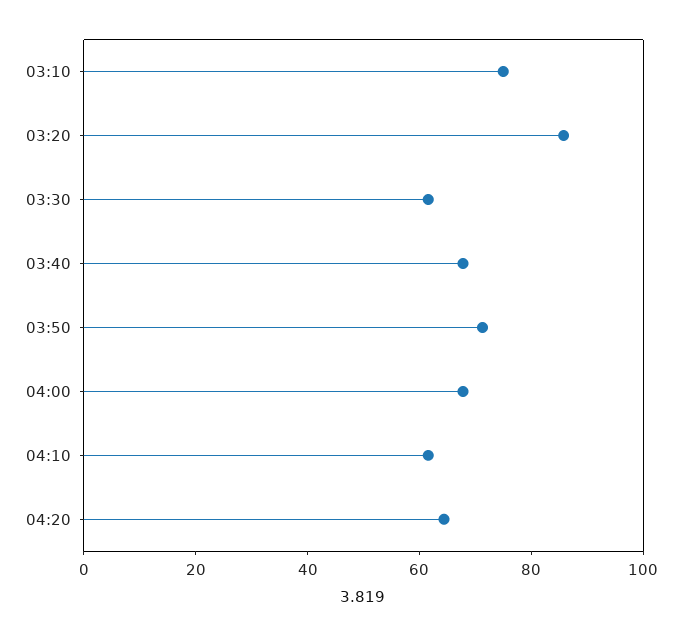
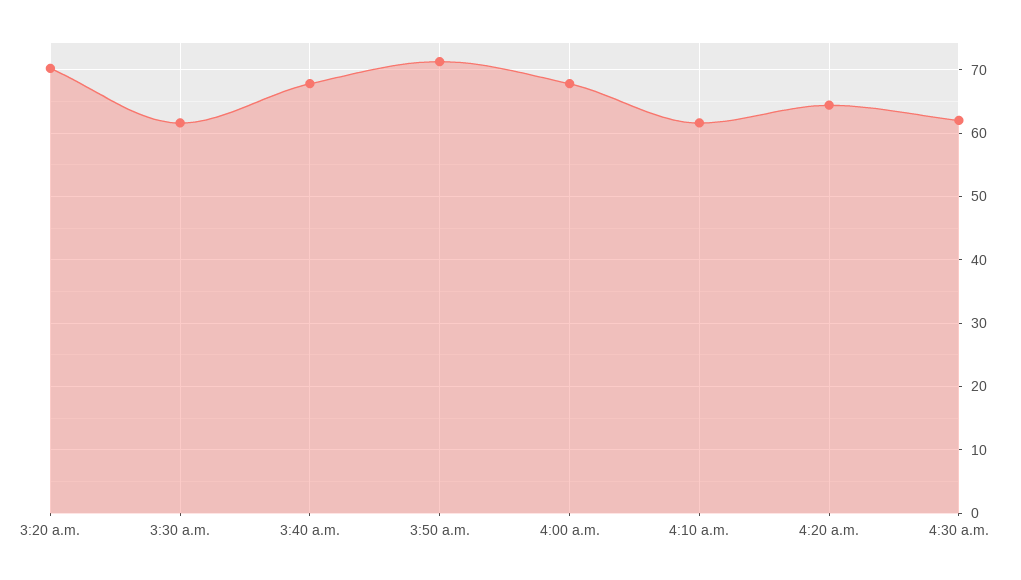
03:10: 75 -> none
03:20: 85 -> 70
4:30 a.m.: none -> 62

